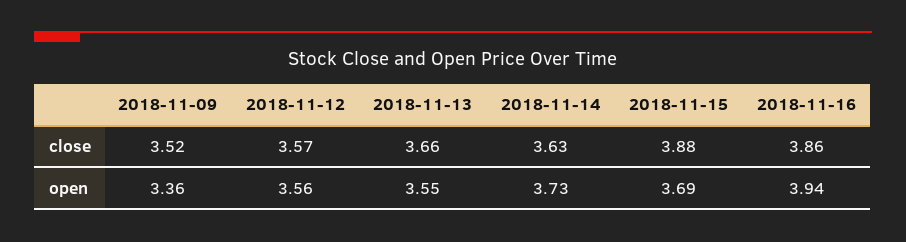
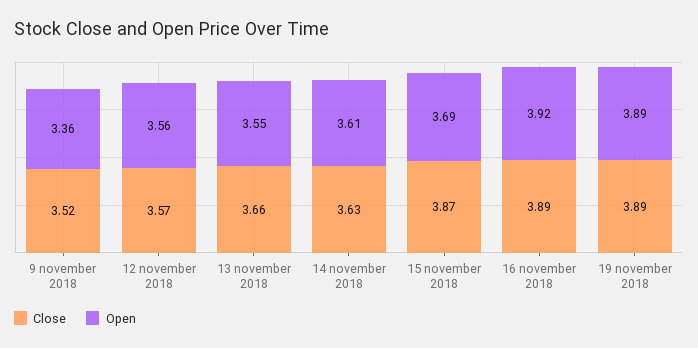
close, 2018-11-15: 3.88 -> 3.87
close, 2018-11-16: 3.86 -> 3.89
open, 2018-11-14: 3.73 -> 3.61
open, 2018-11-16: 3.94 -> 3.92
close, 19 november 2018: none -> 3.89
open, 19 november 2018: none -> 3.89

